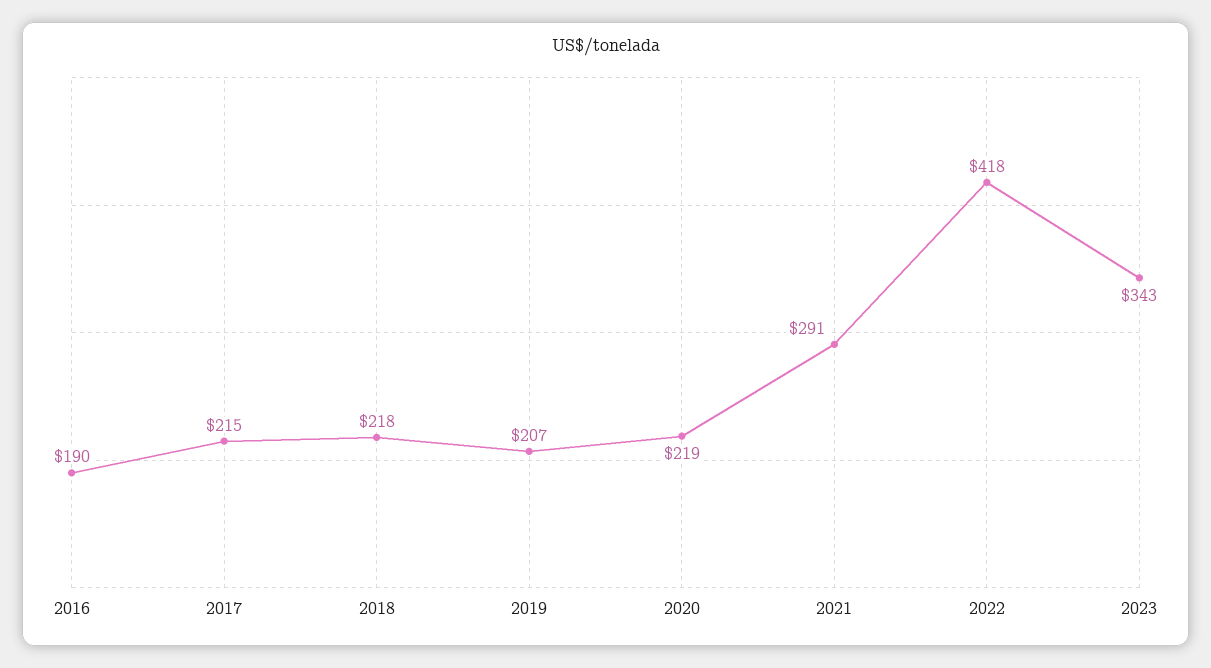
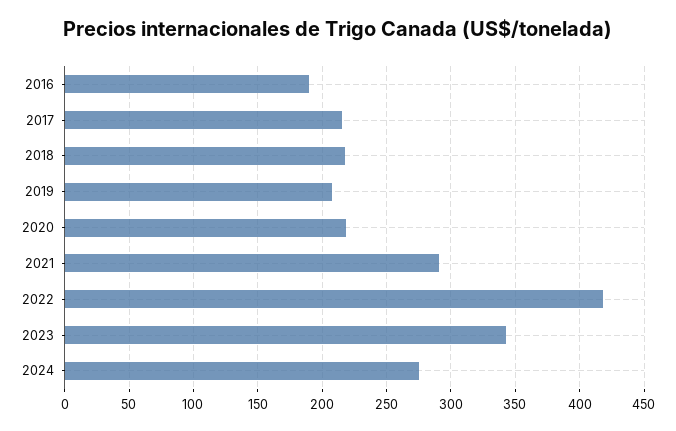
2024: none -> 275

